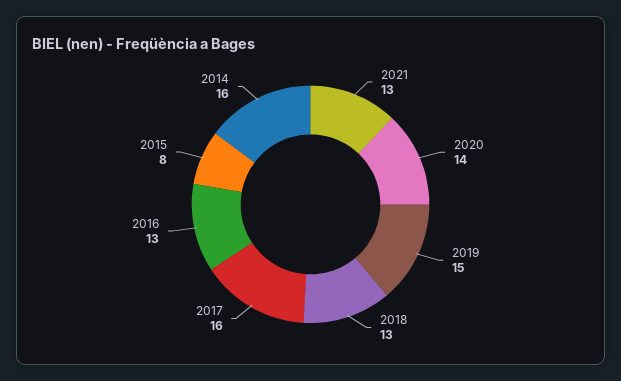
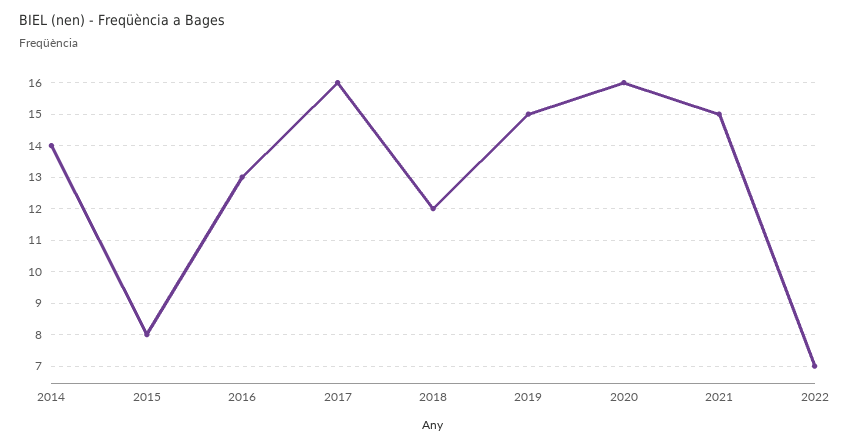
2021: 13 -> 15
2020: 14 -> 16
2018: 13 -> 12
2014: 16 -> 14
2022: none -> 7

